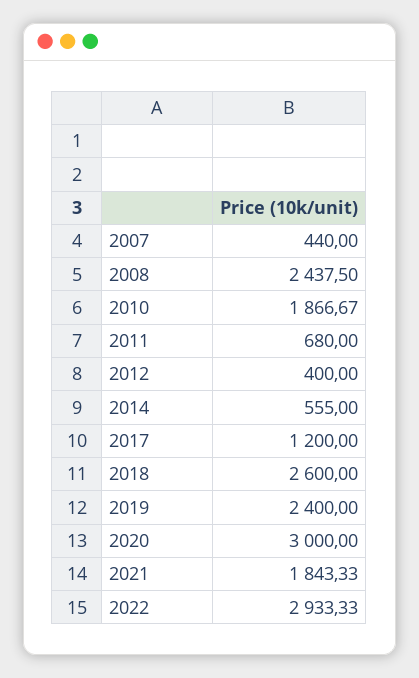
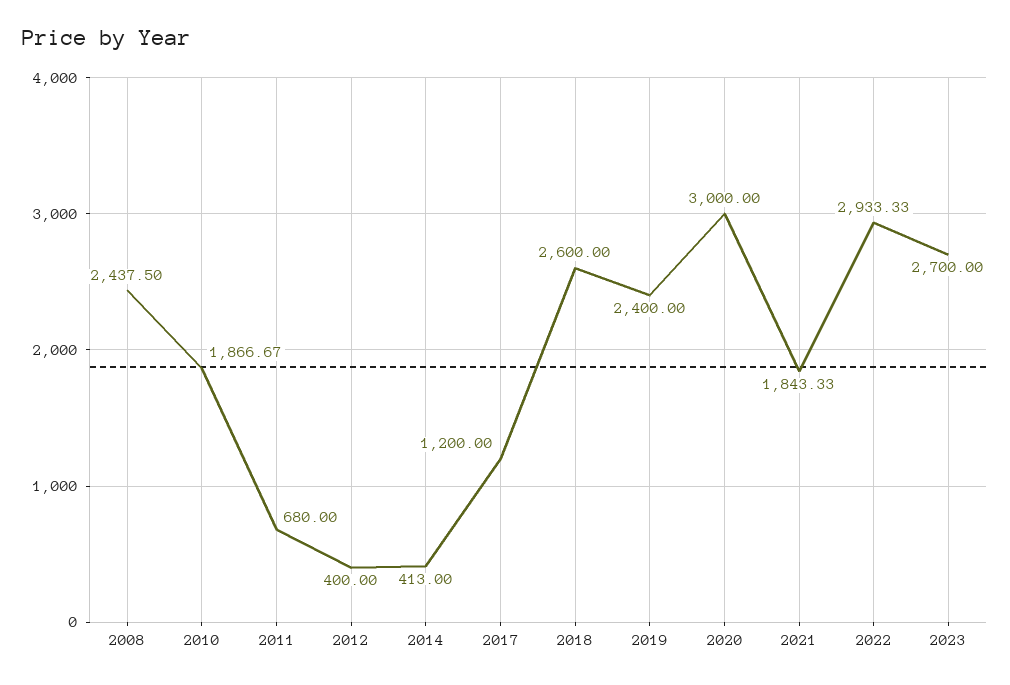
2007: 440 -> none
2014: 555 -> 413
2023: none -> 2700

